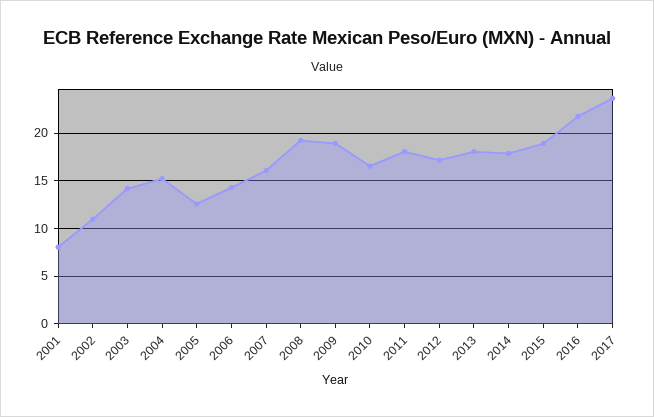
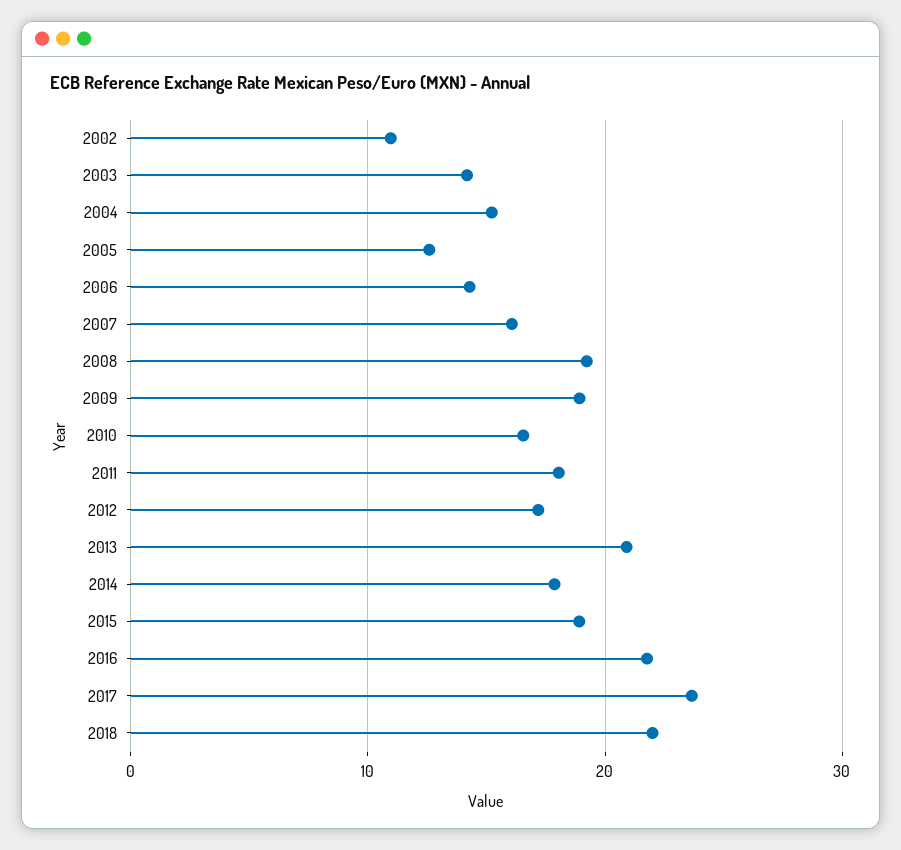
2001: 8 -> none
2013: 18 -> 21
2018: none -> 22

